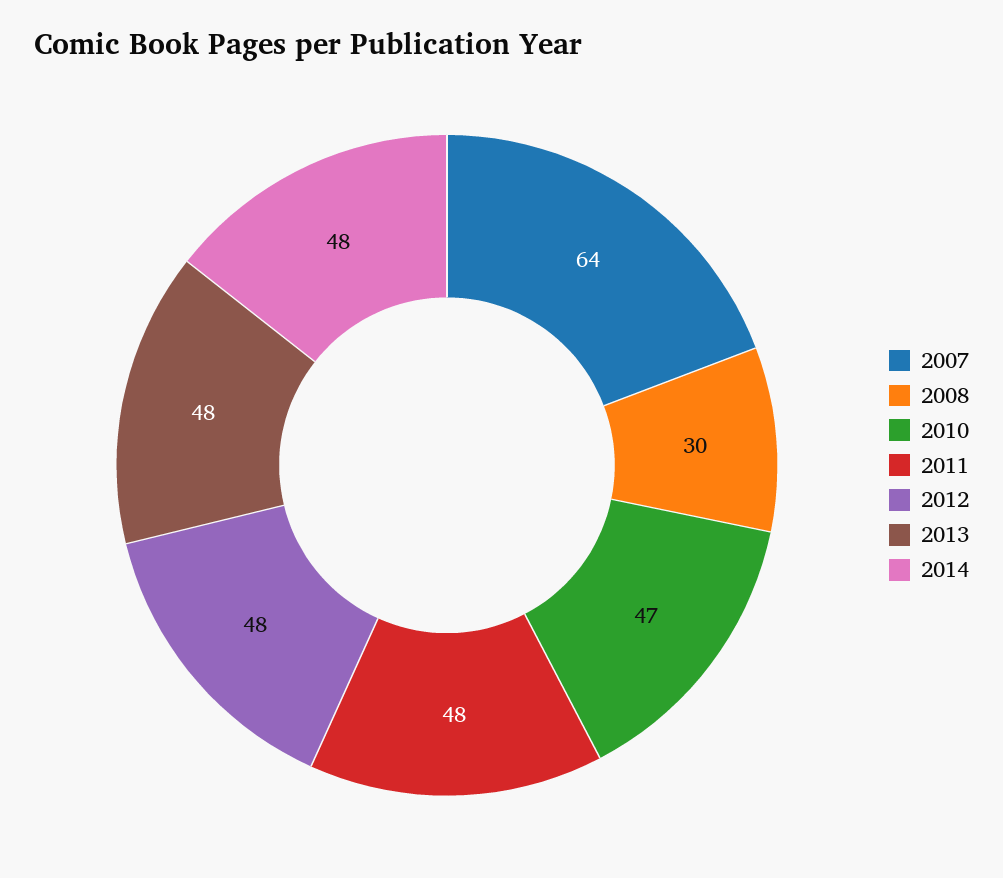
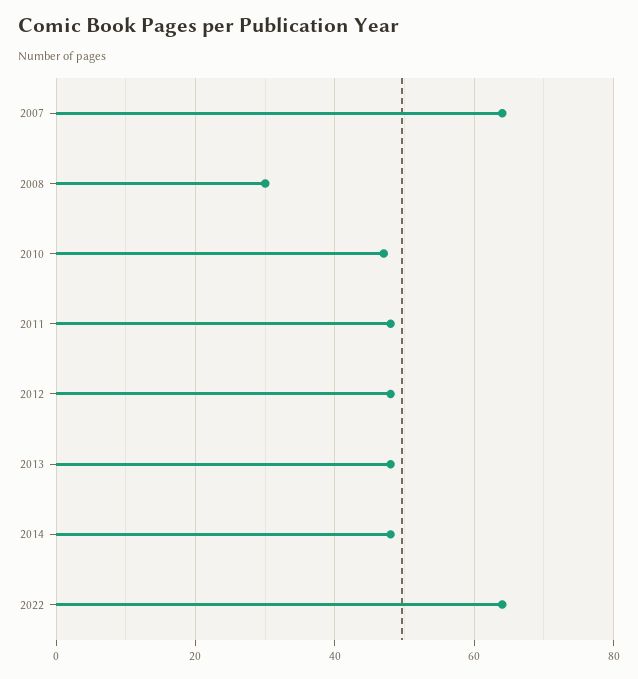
2022: none -> 65

